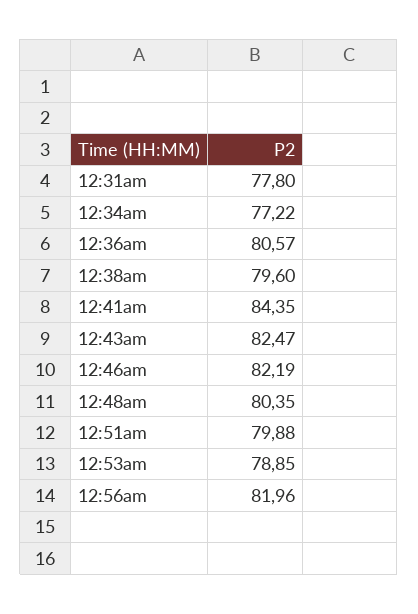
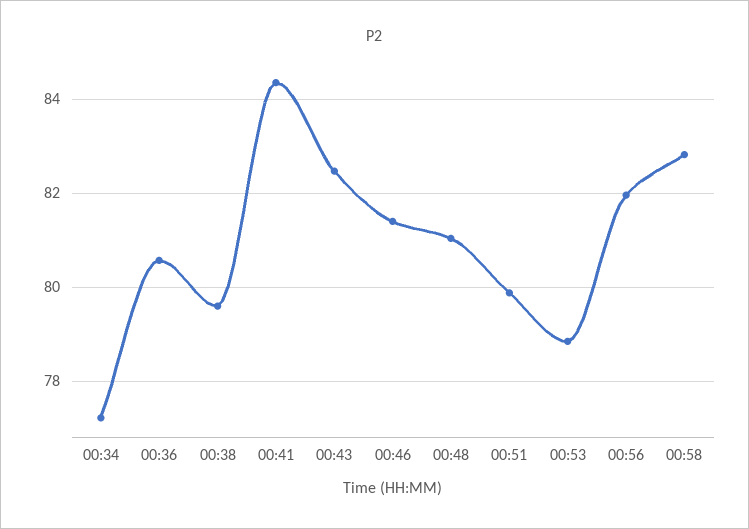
12:31am: 77.8 -> none
12:46am: 82.19 -> 81.4
12:48am: 80.35 -> 81
00:58: none -> 82.8

